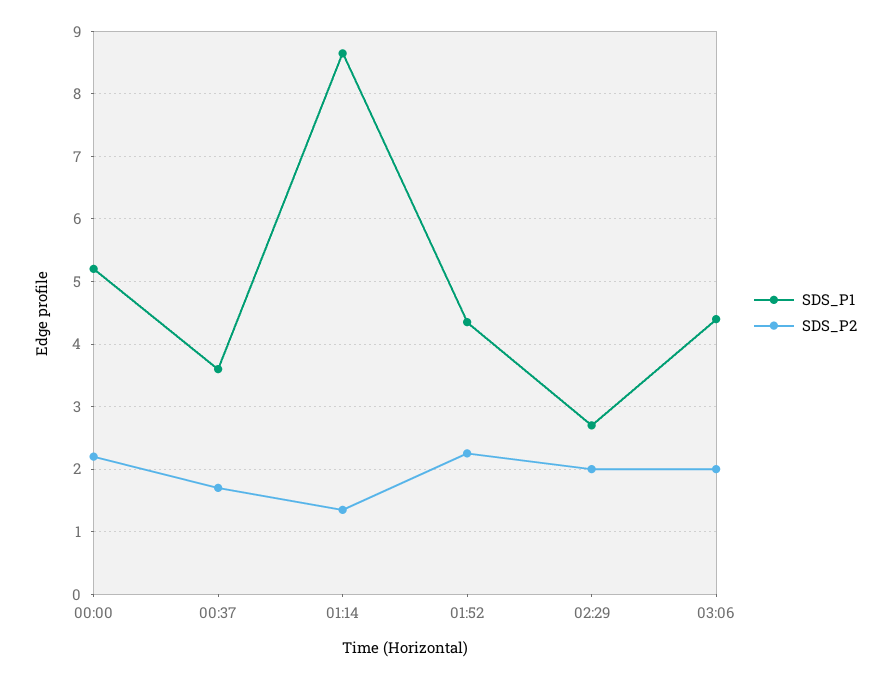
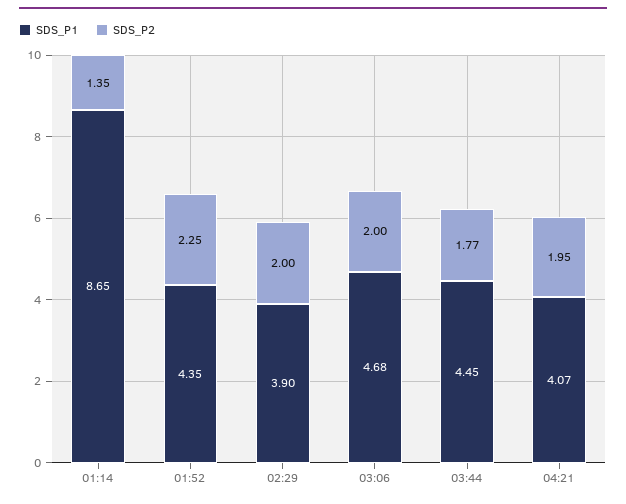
SDS_P1, 00:00: 5.2 -> none
SDS_P2, 00:00: 2.2 -> none
SDS_P1, 00:37: 3.6 -> none
SDS_P2, 00:37: 1.7 -> none
SDS_P1, 02:29: 2.7 -> 3.9
SDS_P1, 03:06: 4.4 -> 4.68
SDS_P1, 03:44: none -> 4.45
SDS_P2, 03:44: none -> 1.77
SDS_P1, 04:21: none -> 4.07
SDS_P2, 04:21: none -> 1.95

